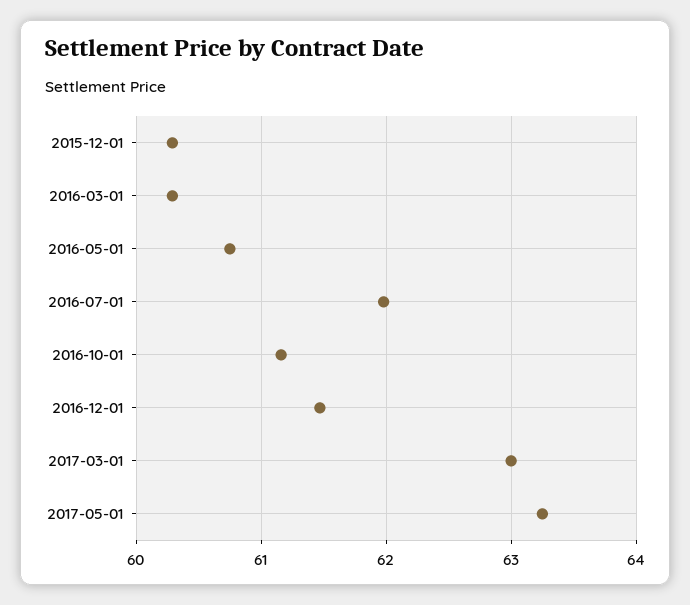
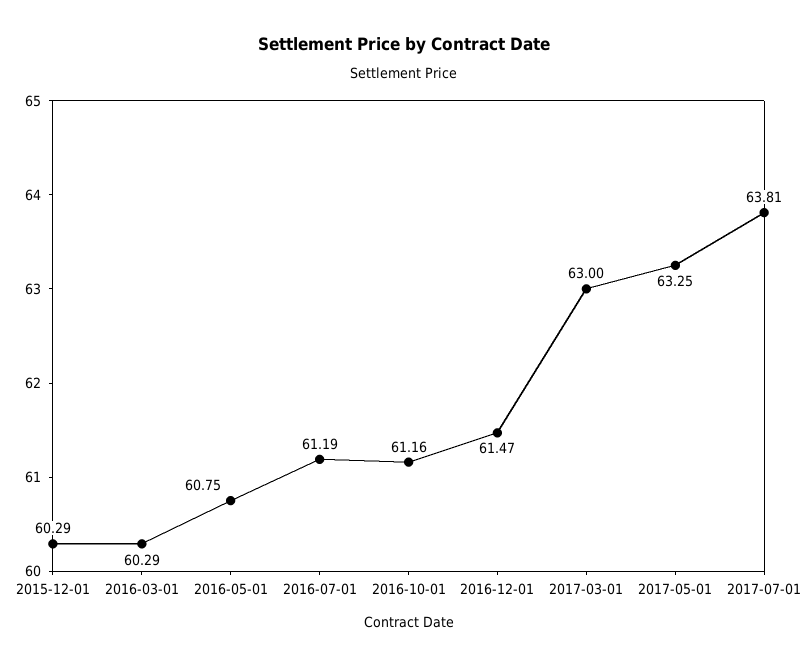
2016-07-01: 62 -> 61.19
2017-07-01: none -> 63.81

